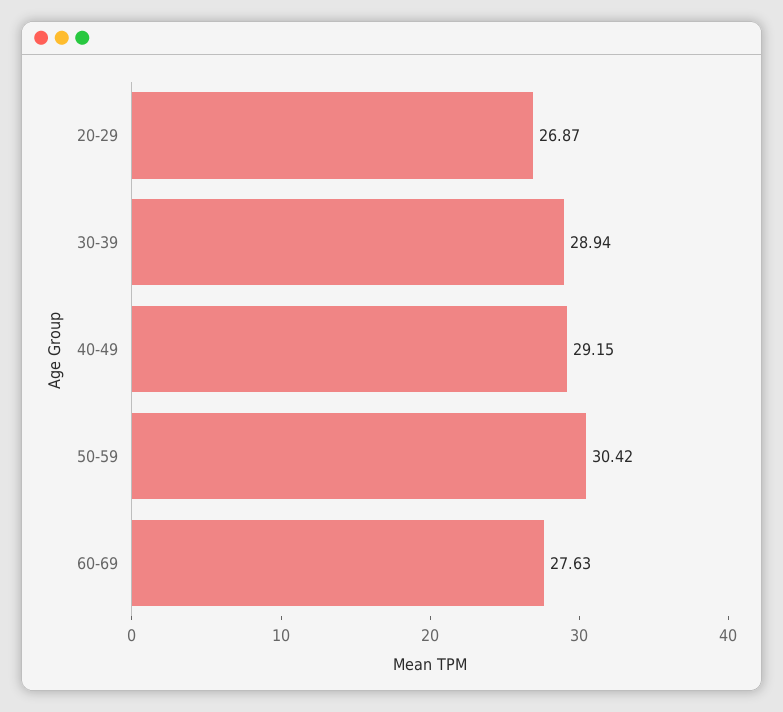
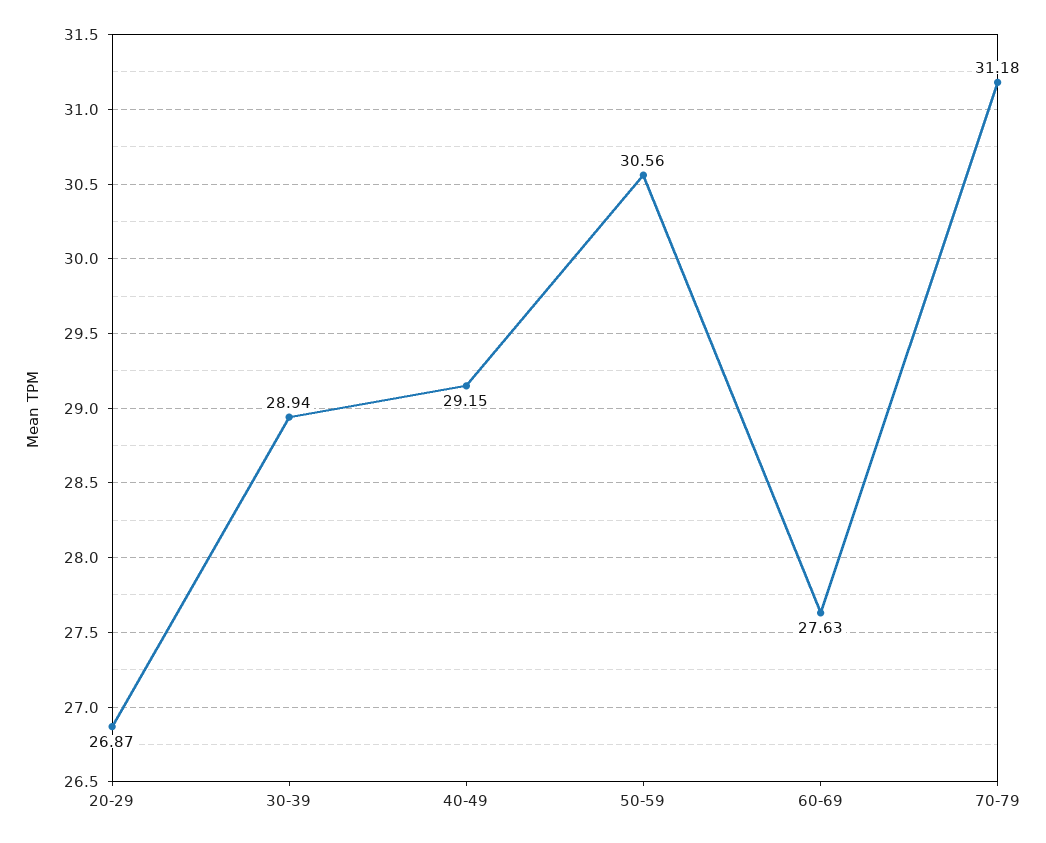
50-59: 30.42 -> 30.56
70-79: none -> 31.18

